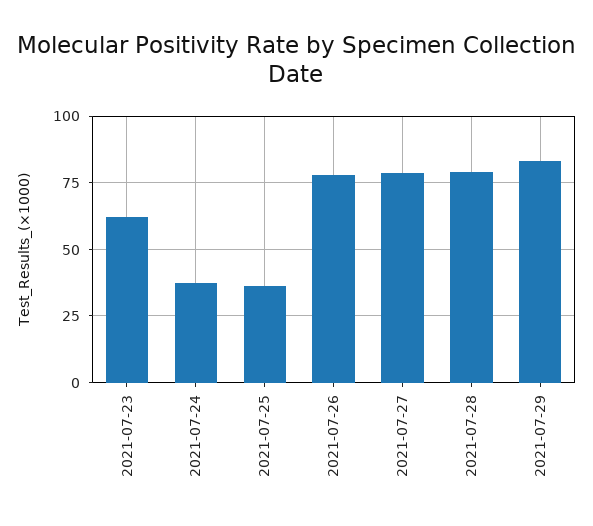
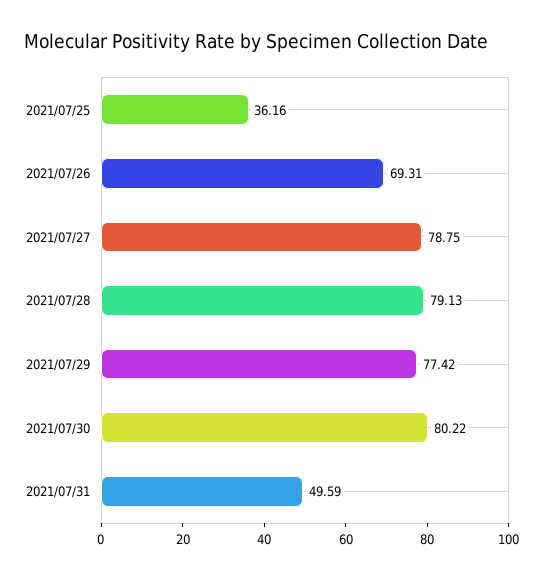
2021-07-23: 62.5 -> none
2021-07-24: 37.5 -> none
2021-07-26: 77.5 -> 69.31
2021-07-29: 82.5 -> 77.42
2021/07/30: none -> 80.22
2021/07/31: none -> 49.59

